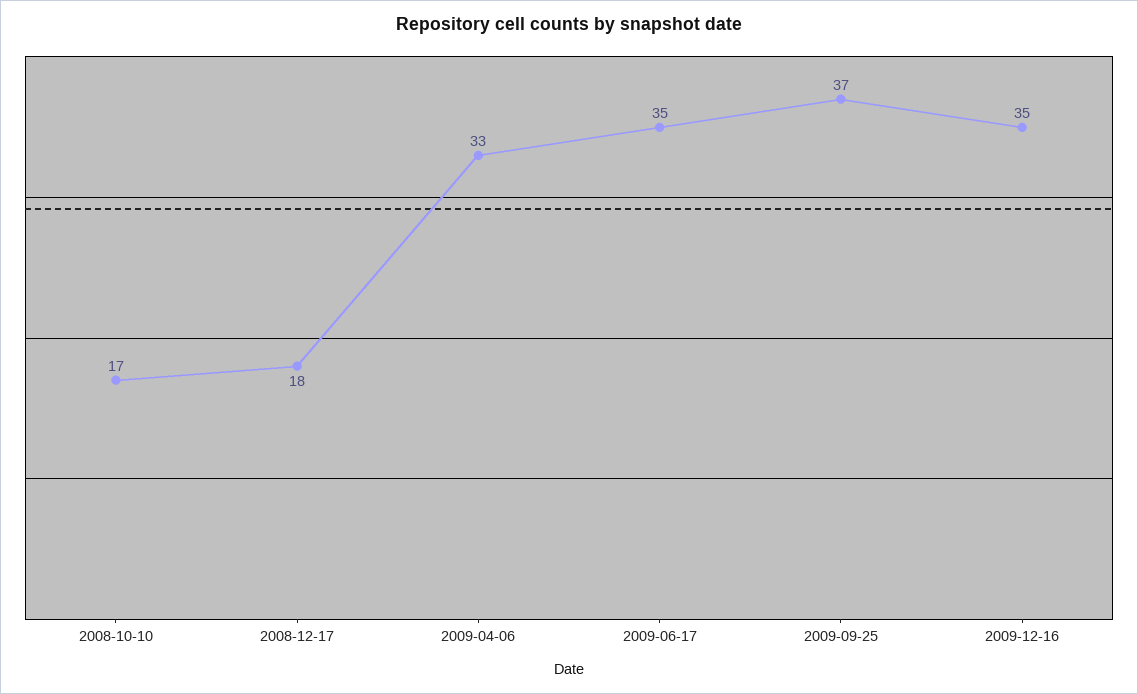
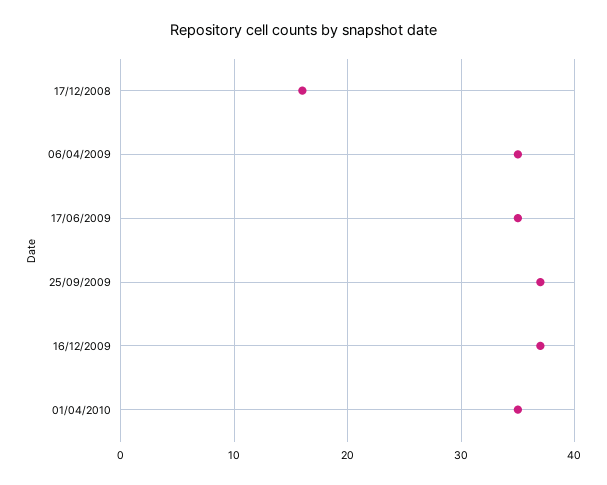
2008-10-10: 17 -> none
2008-12-17: 18 -> 16
2009-04-06: 33 -> 35
2009-12-16: 35 -> 37
01/04/2010: none -> 35

